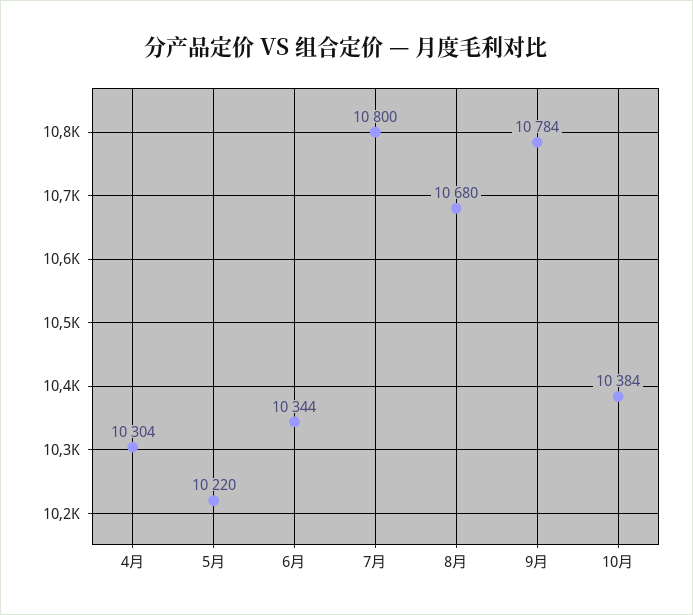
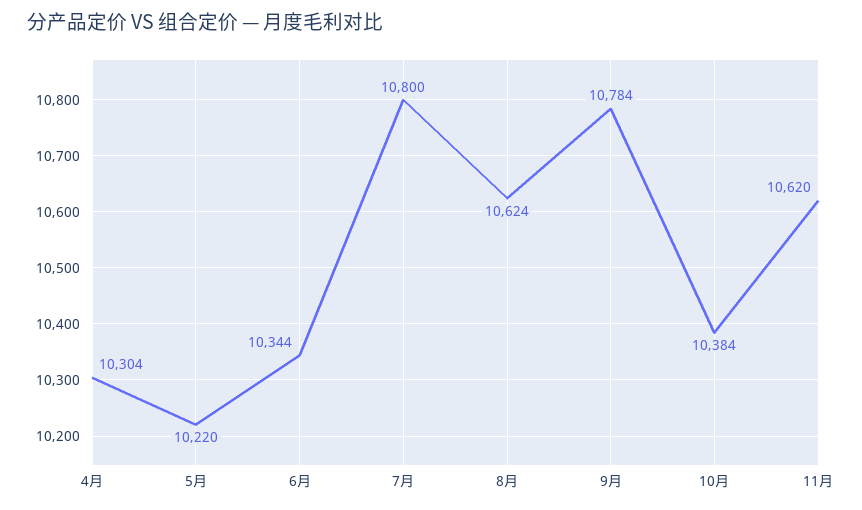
8月: 10680 -> 10624
11月: none -> 10620

